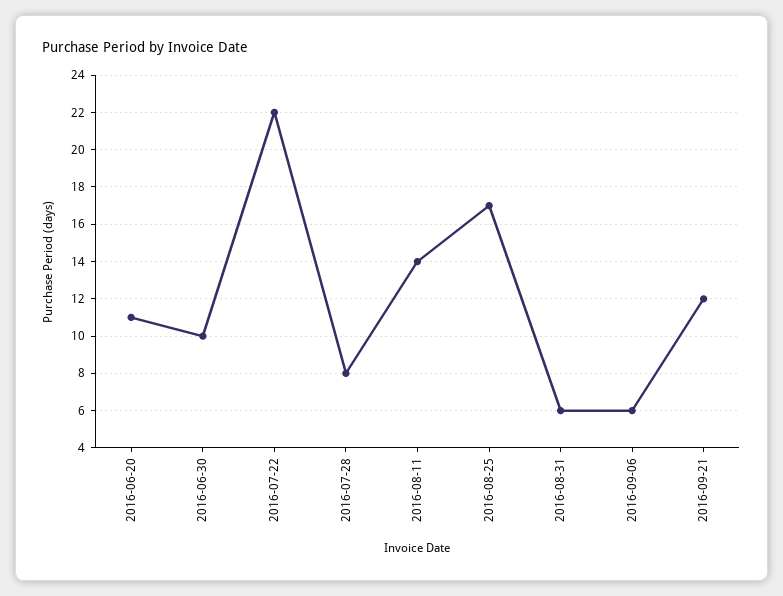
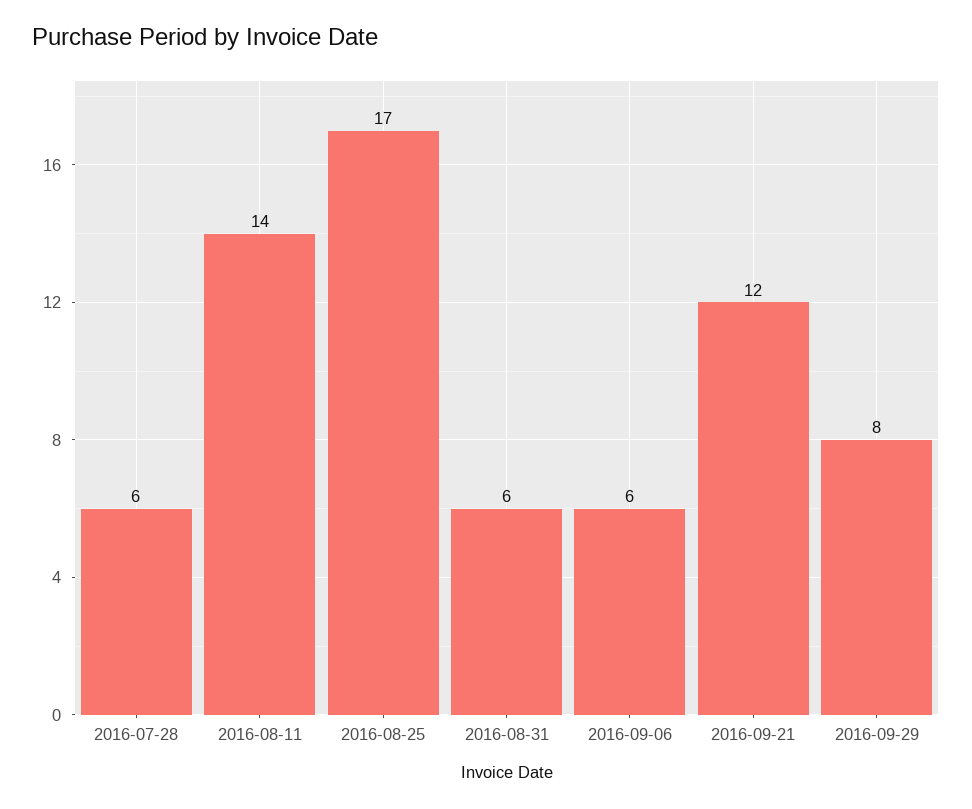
2016-06-20: 11 -> none
2016-06-30: 10 -> none
2016-07-22: 22 -> none
2016-07-28: 8 -> 6
2016-09-29: none -> 8

